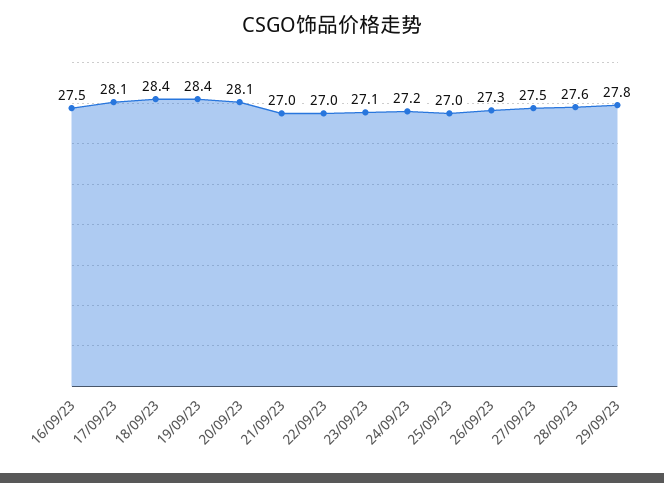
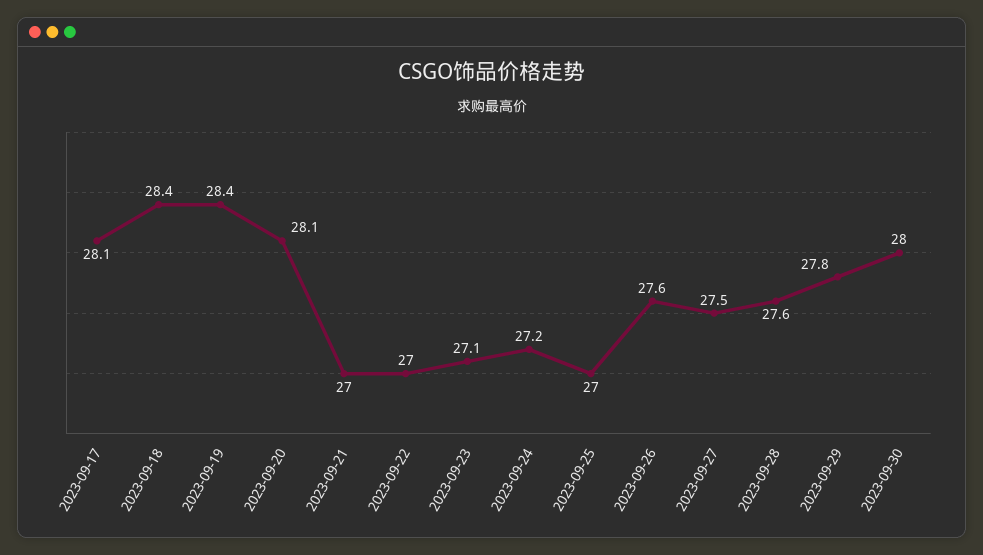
16/09/23: 27.5 -> none
26/09/23: 27.3 -> 27.6
2023-09-30: none -> 28

